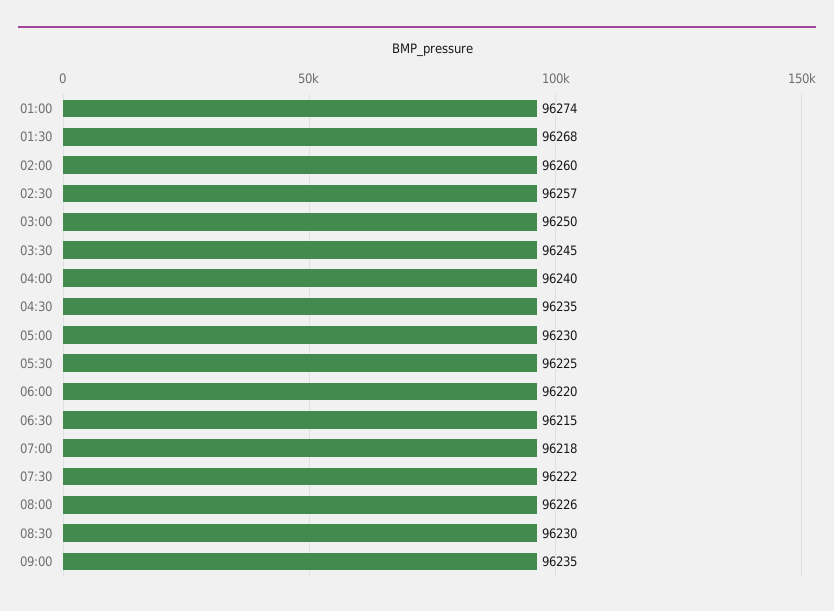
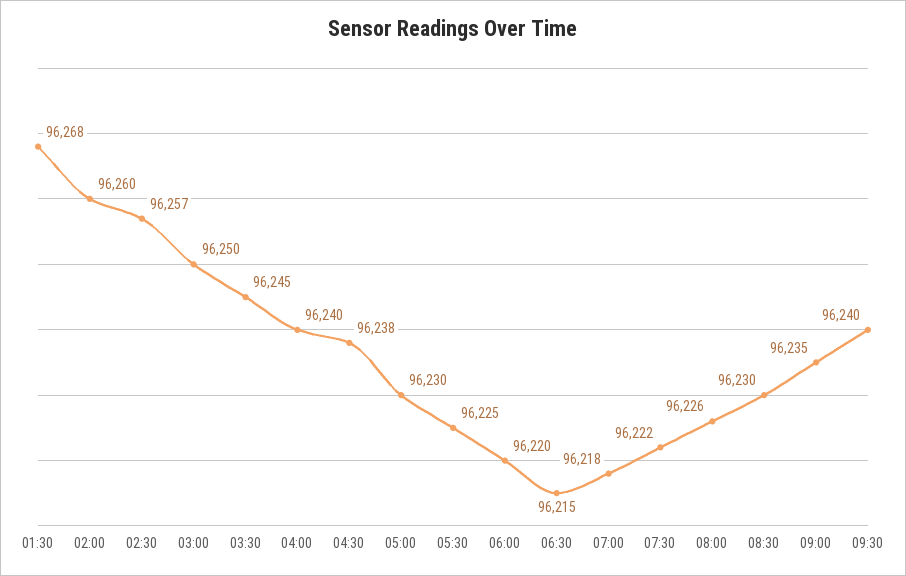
01:00: 96274 -> none
04:30: 96235 -> 96238
09:30: none -> 96240

